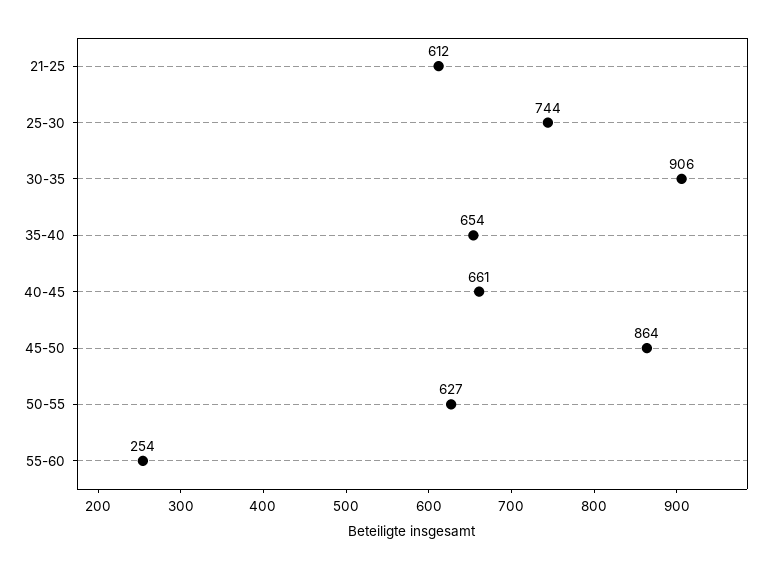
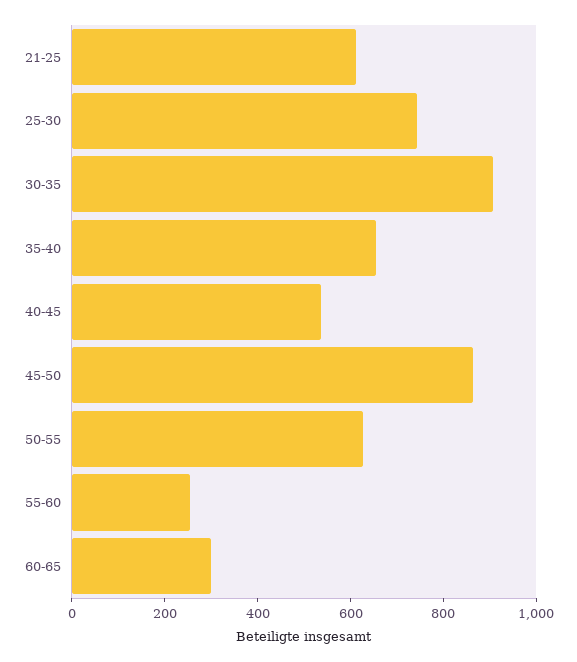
40-45: 661 -> 550
60-65: none -> 300

